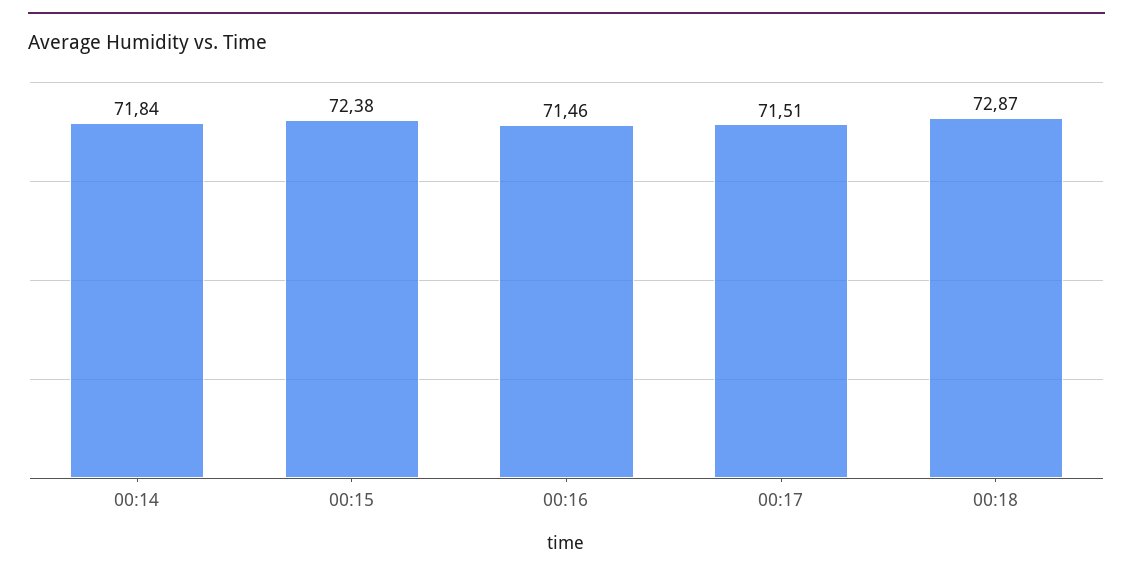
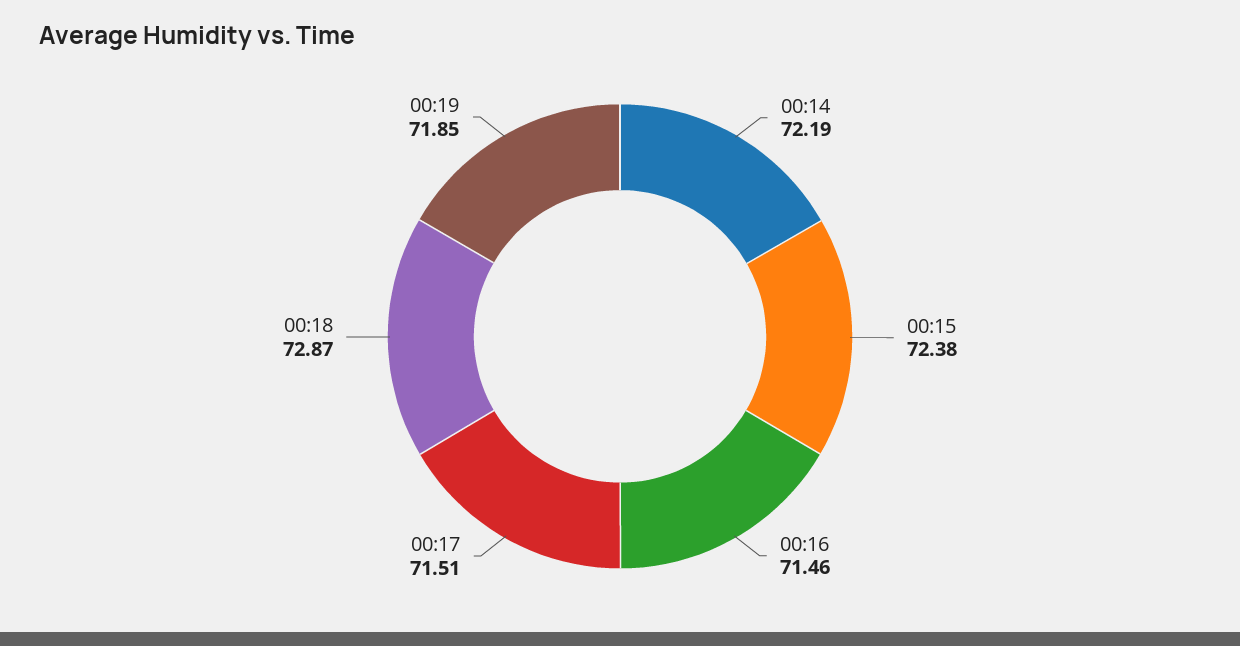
00:14: 71.84 -> 72.19
00:19: none -> 71.85

